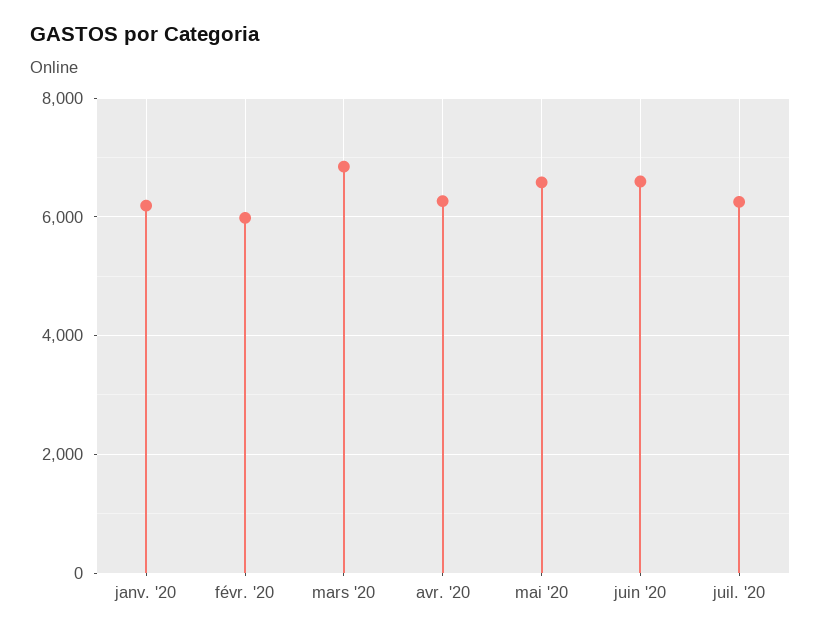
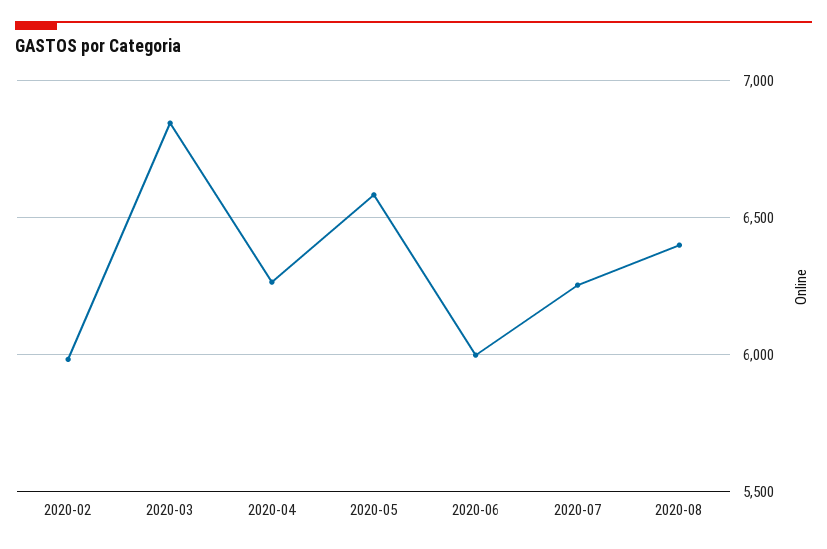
janv. '20: 6200 -> none
juin '20: 6600 -> 6000
2020-08: none -> 6400

